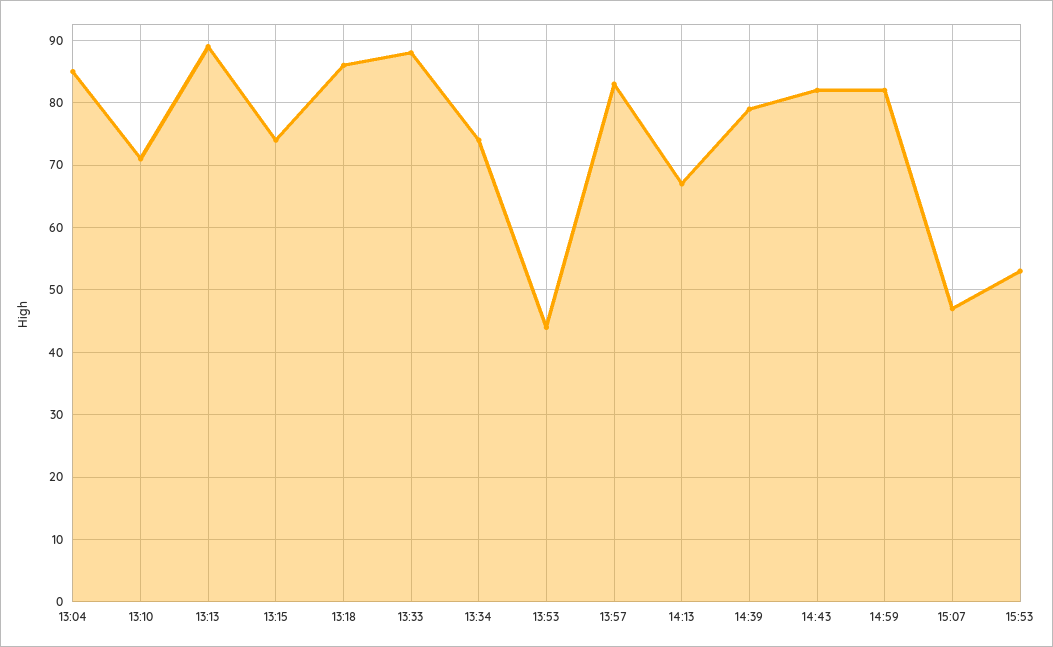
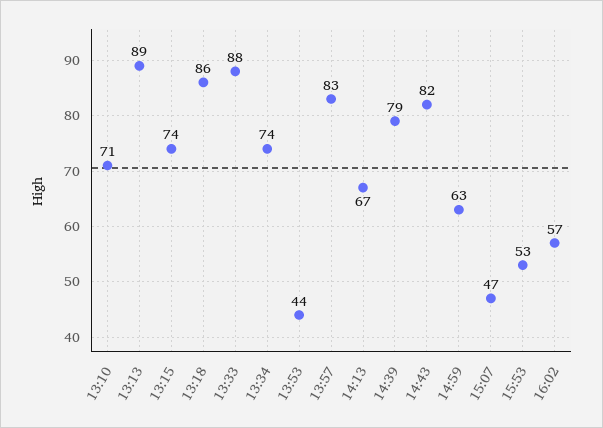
13:04: 85 -> none
14:59: 82 -> 63
16:02: none -> 57

